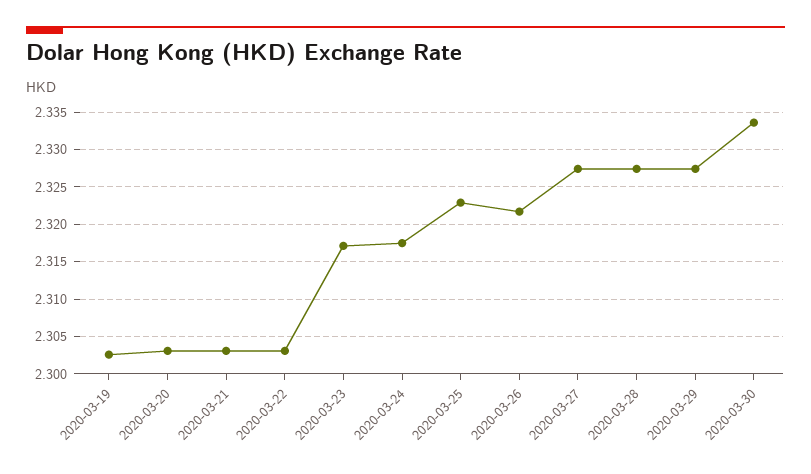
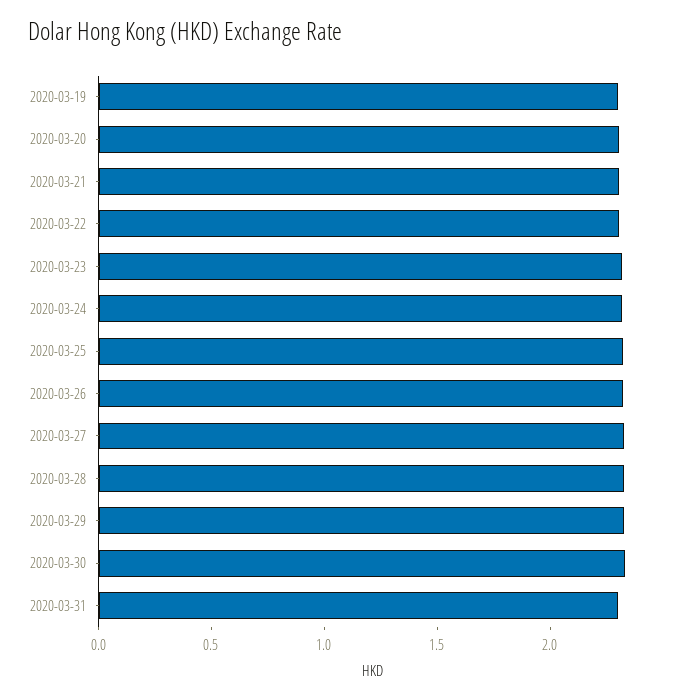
2020-03-31: none -> 2.3

